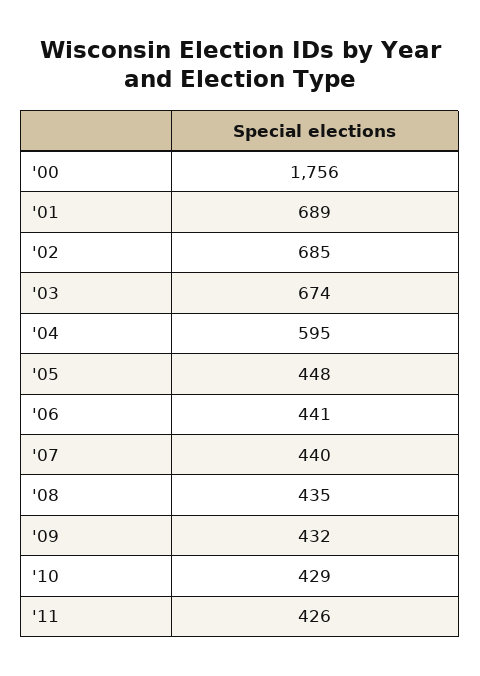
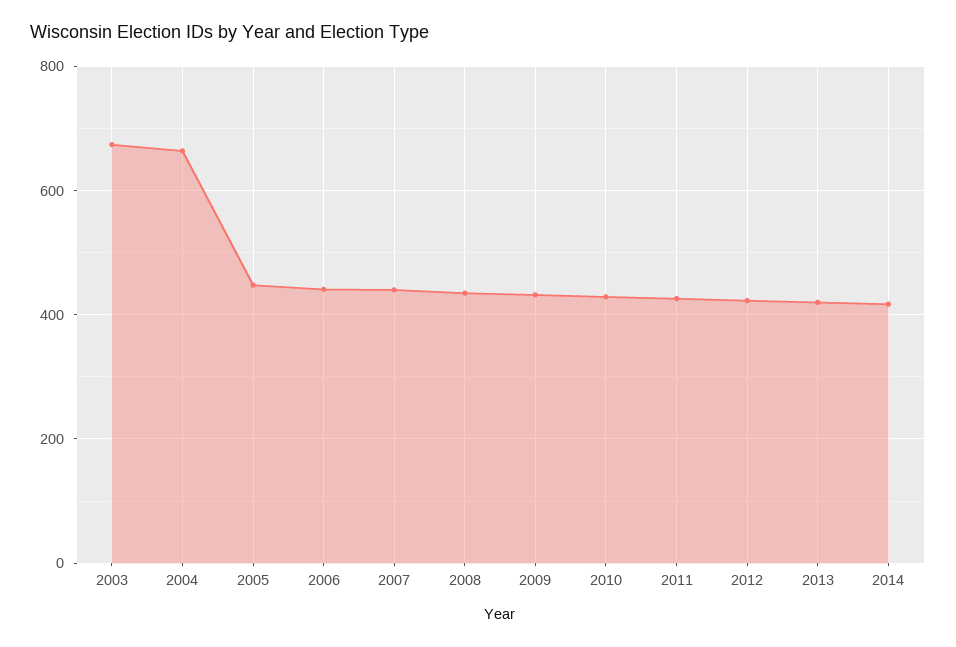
'00: 1756 -> none
'01: 689 -> none
'02: 685 -> none
'04: 595 -> 660
2012: none -> 420
2013: none -> 420
2014: none -> 420

